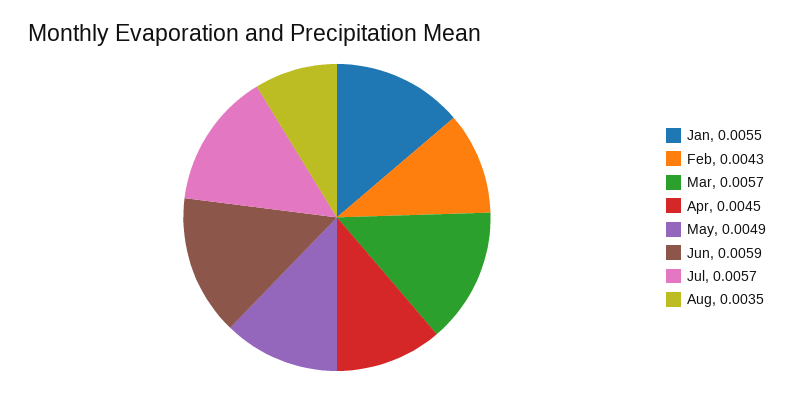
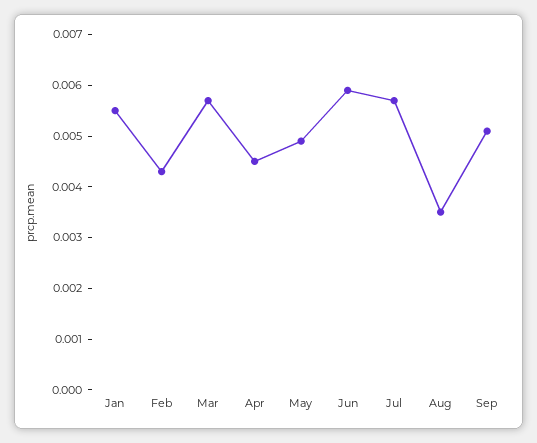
Sep: none -> 0.005

